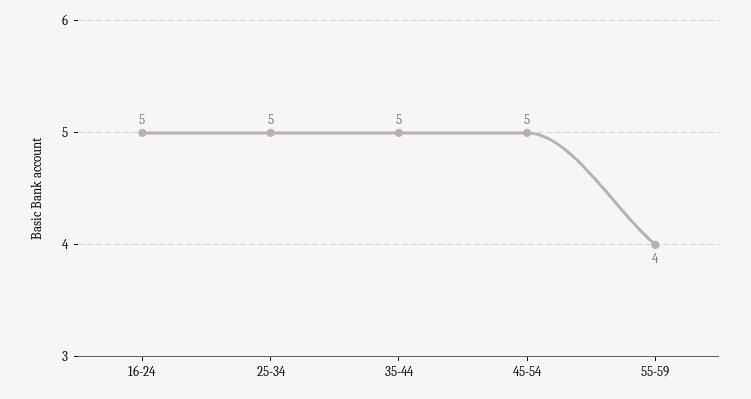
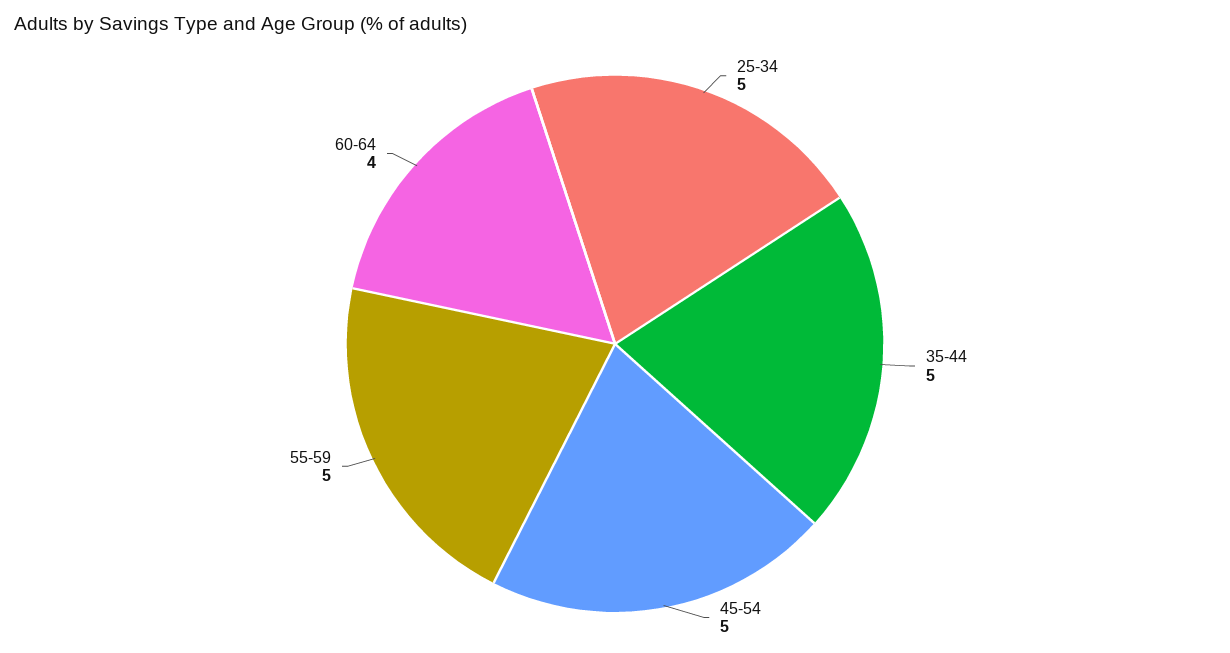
16-24: 5 -> none
55-59: 4 -> 5
60-64: none -> 4

